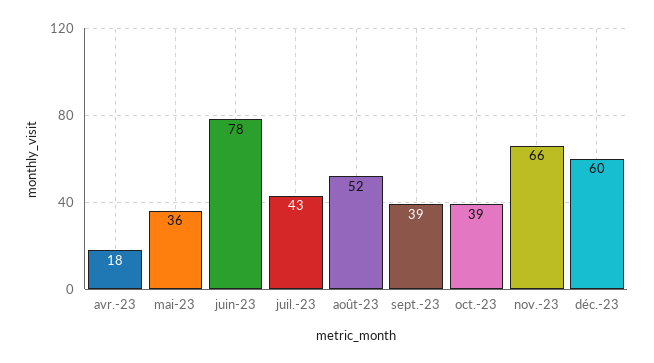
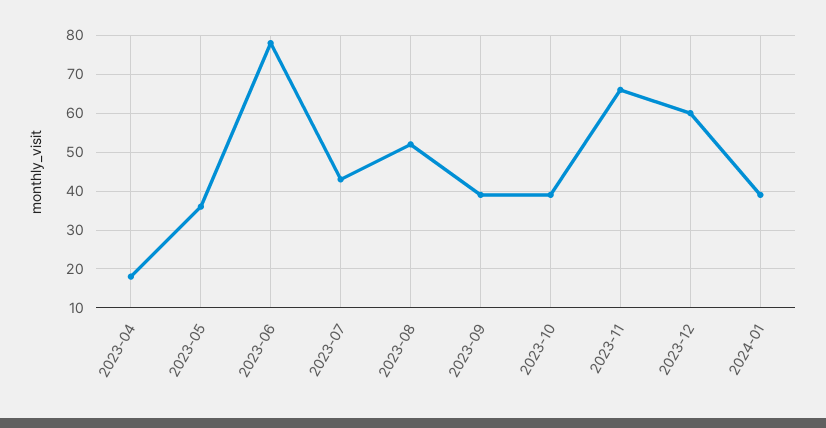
2024-01: none -> 40

